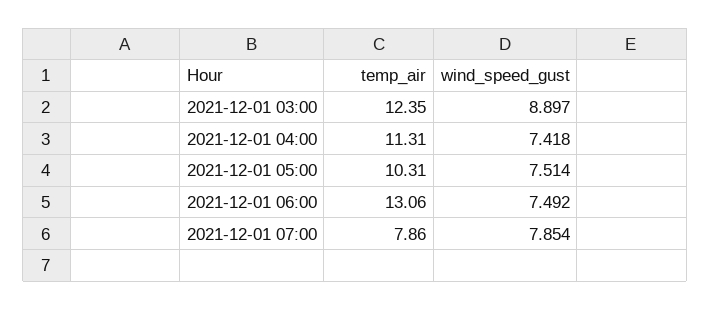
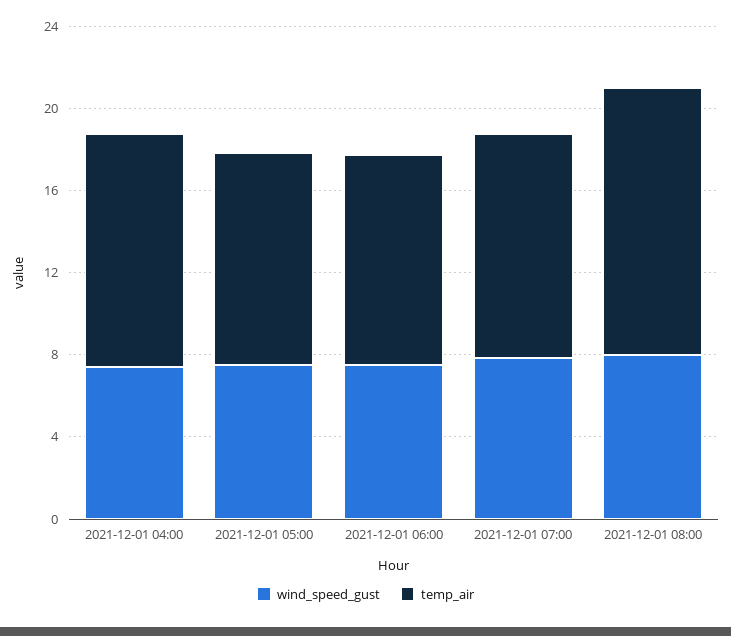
temp_air, 2021-12-01 03:00: 12.35 -> none
wind_speed_gust, 2021-12-01 03:00: 8.897 -> none
temp_air, 2021-12-01 06:00: 13.06 -> 10
temp_air, 2021-12-01 07:00: 7.86 -> 11
wind_speed_gust, 2021-12-01 08:00: none -> 8
temp_air, 2021-12-01 08:00: none -> 13

